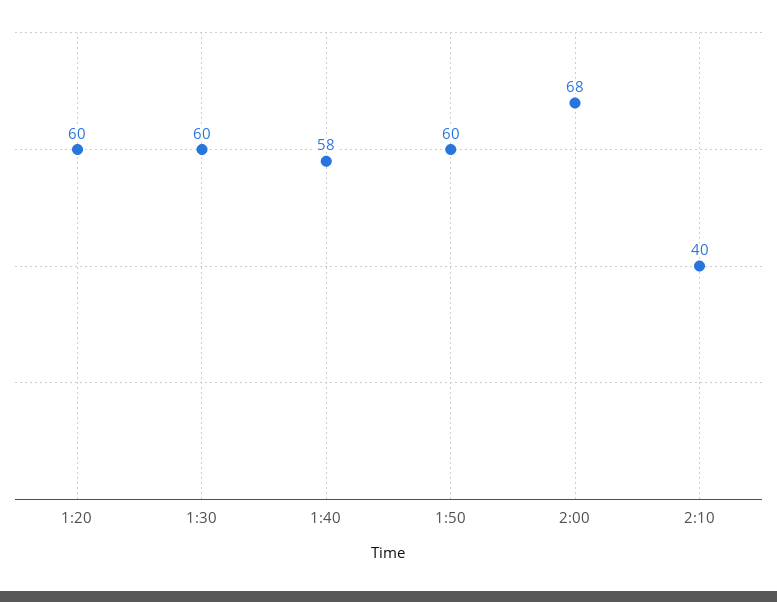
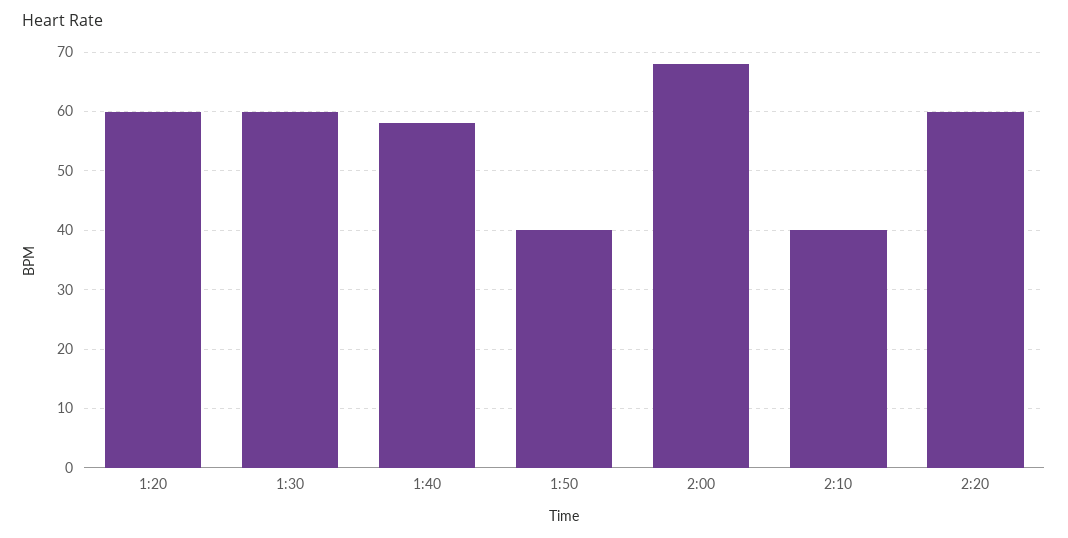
1:50: 60 -> 40
2:20: none -> 60

